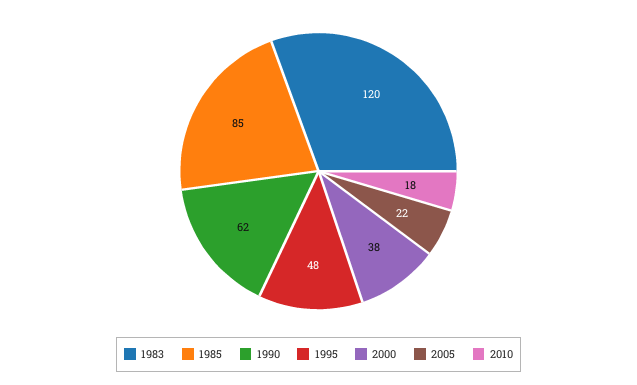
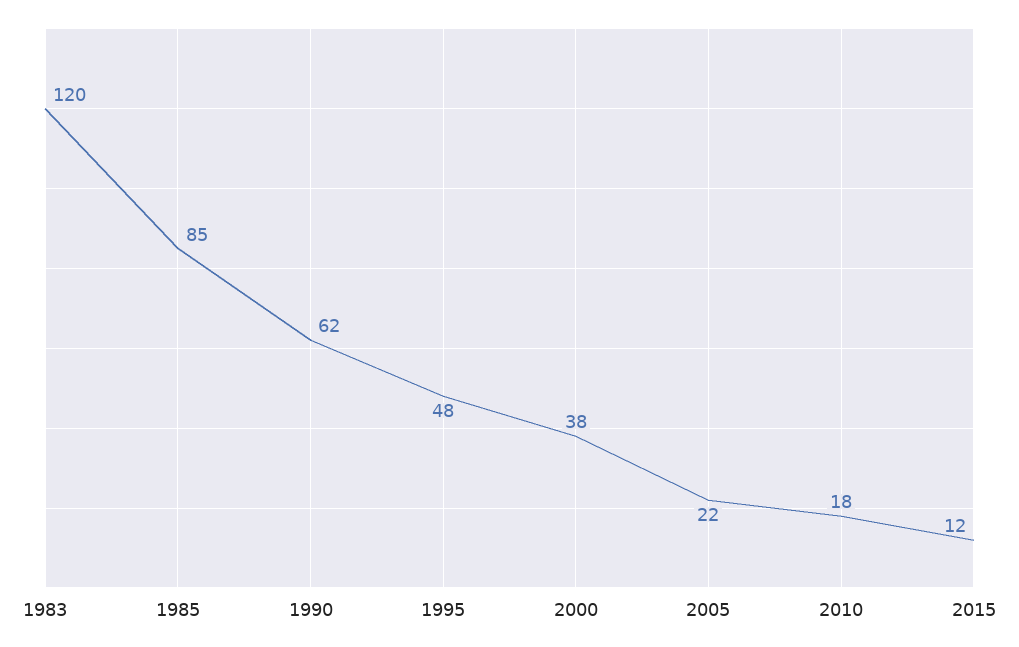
2015: none -> 12

